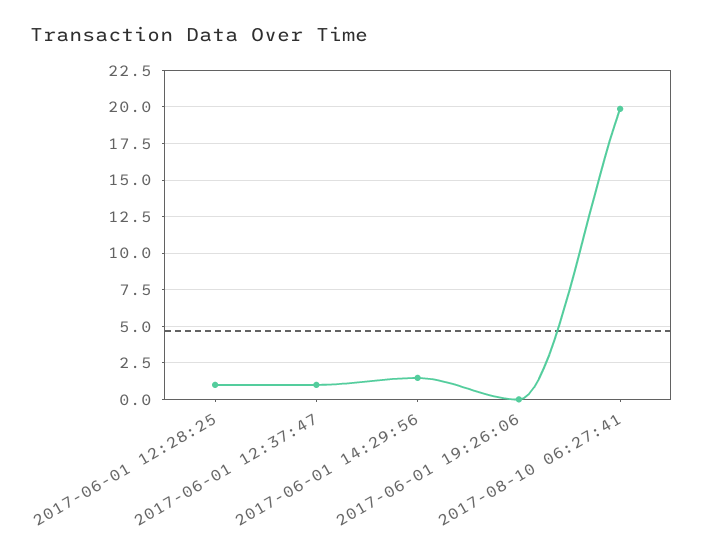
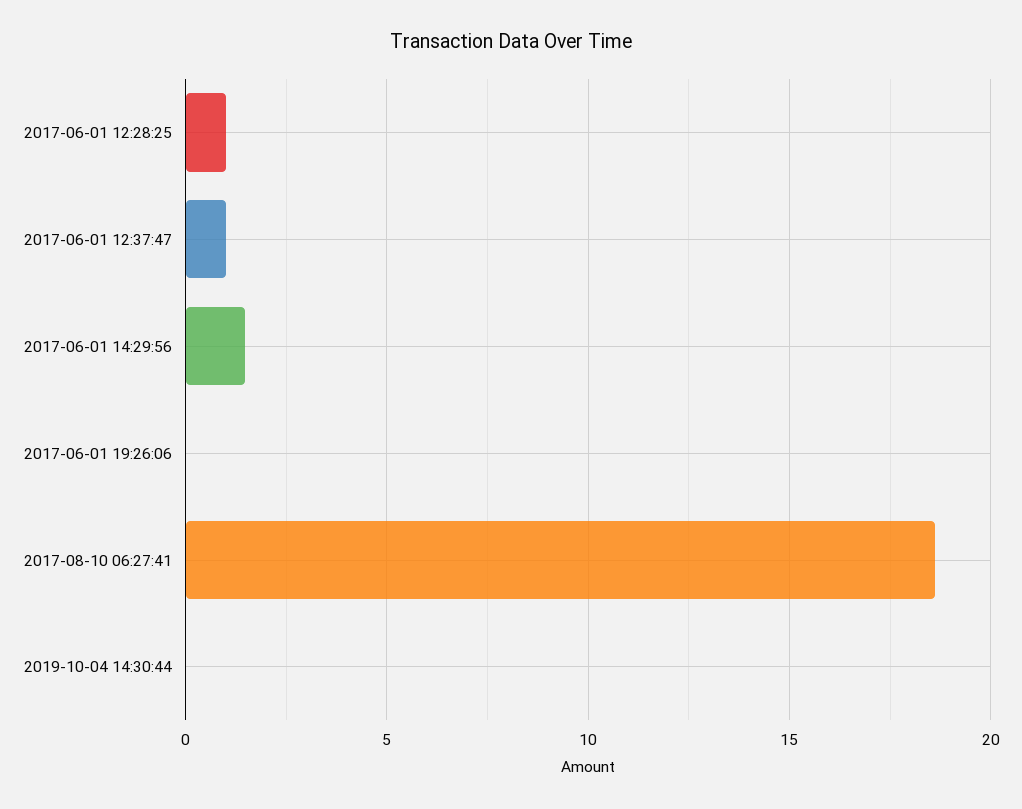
2017-08-10 06:27:41: 20 -> 18.5
2019-10-04 14:30:44: none -> 0

